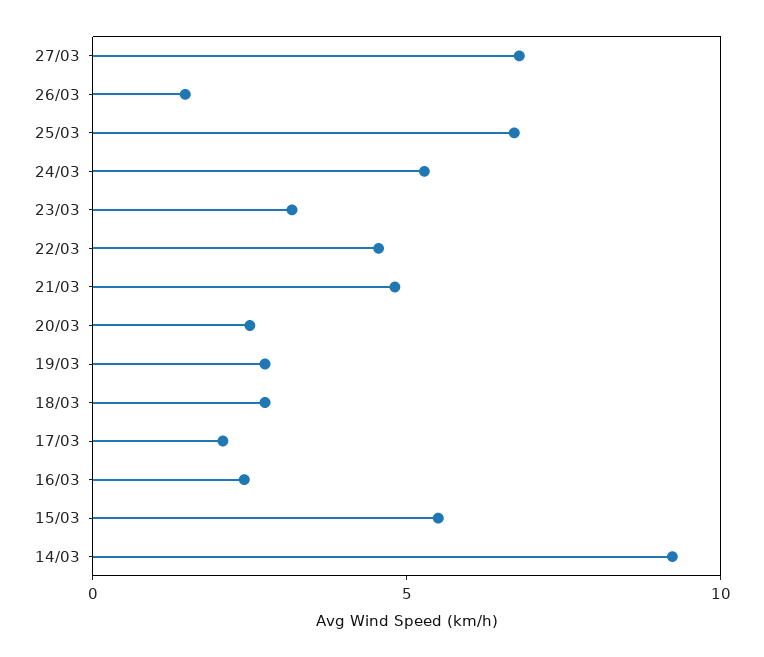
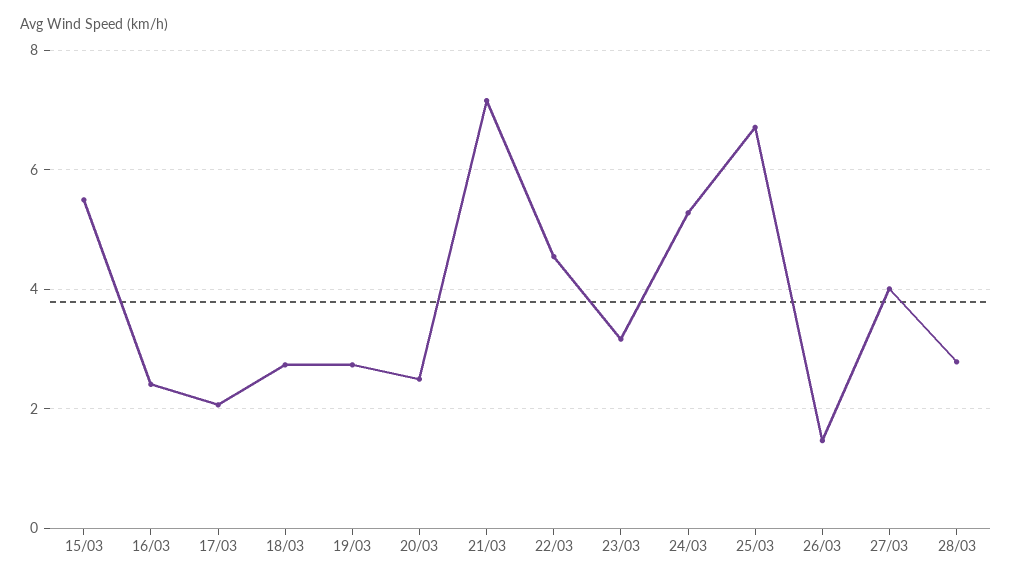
27/03: 7 -> 4
21/03: 5 -> 7.2
14/03: 9 -> none
28/03: none -> 2.8

